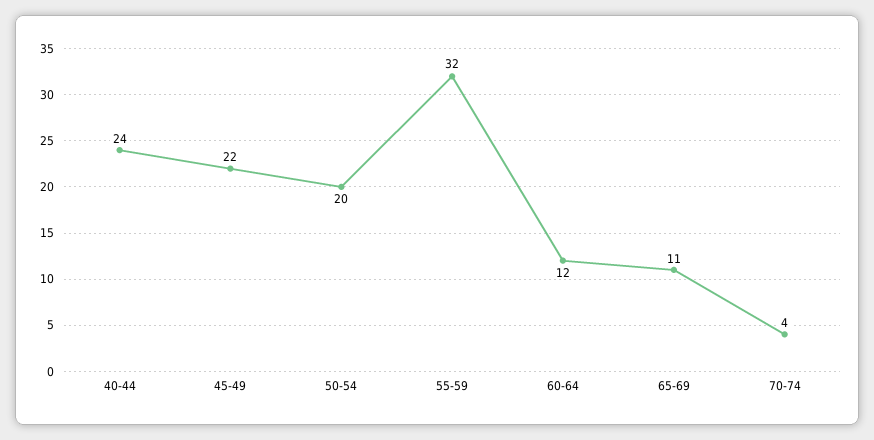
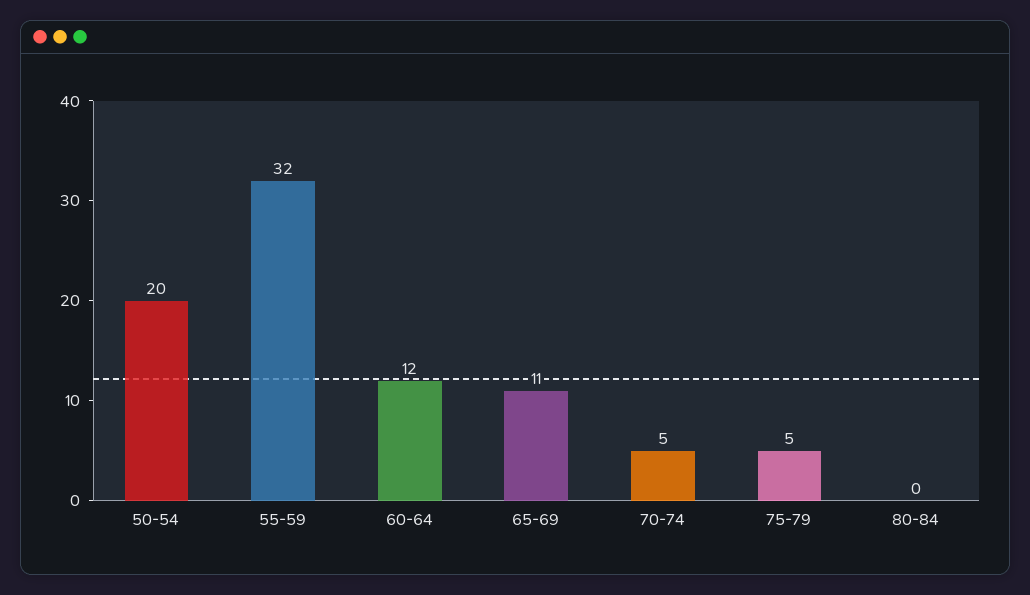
40-44: 24 -> none
45-49: 22 -> none
70-74: 4 -> 5
75-79: none -> 5
80-84: none -> 0

